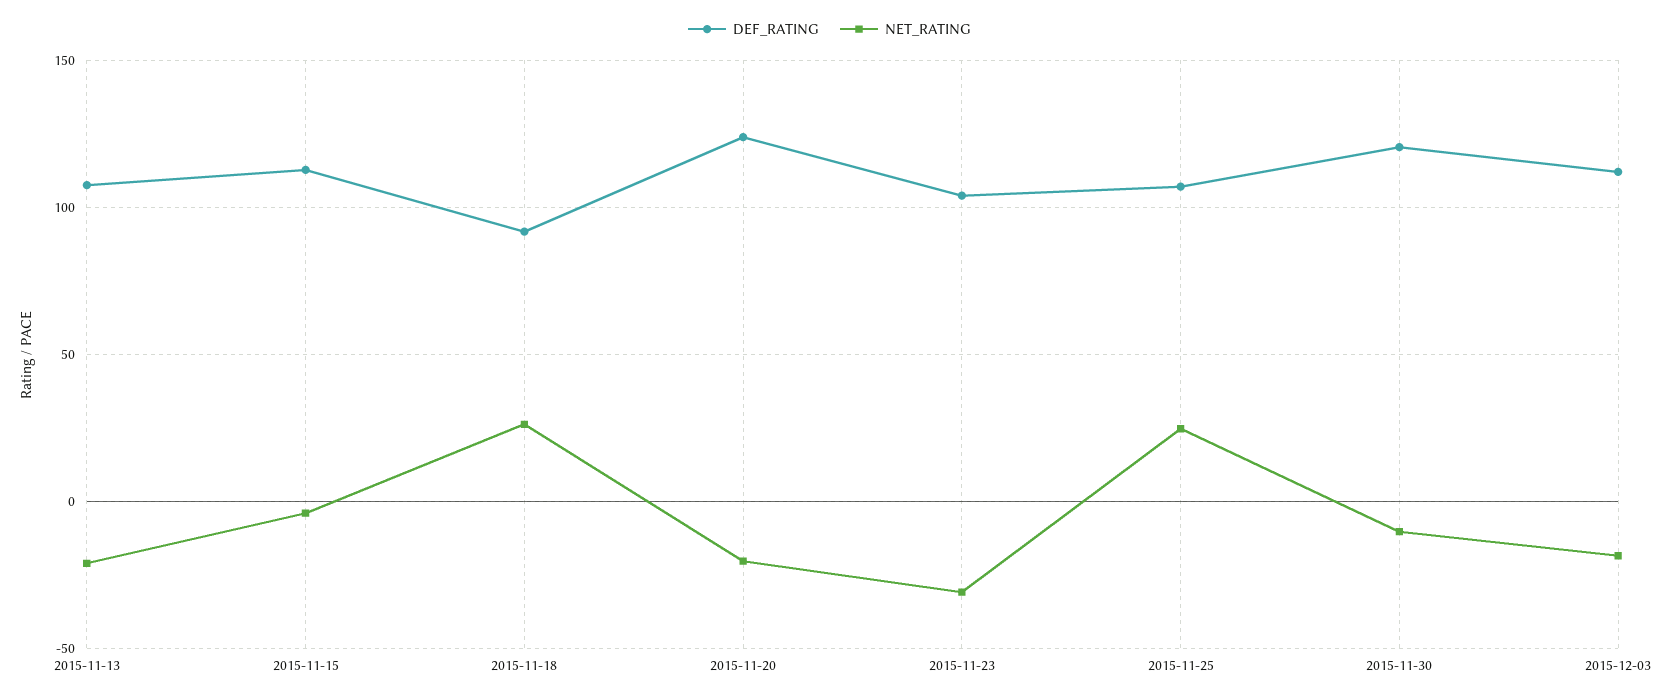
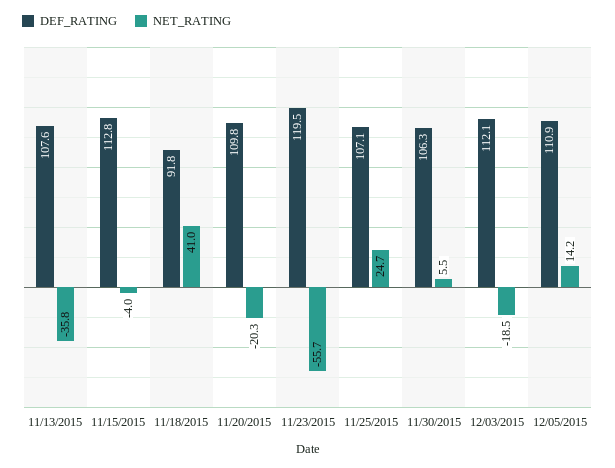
NET_RATING, 2015-11-13: -20 -> -35.8
NET_RATING, 2015-11-18: 25 -> 41
DEF_RATING, 2015-11-20: 125 -> 109.8
DEF_RATING, 2015-11-23: 105 -> 119.5
NET_RATING, 2015-11-23: -30 -> -55.7
DEF_RATING, 2015-11-30: 120 -> 106.3
NET_RATING, 2015-11-30: -10 -> 5.5
DEF_RATING, 12/05/2015: none -> 110.9
NET_RATING, 12/05/2015: none -> 14.2

